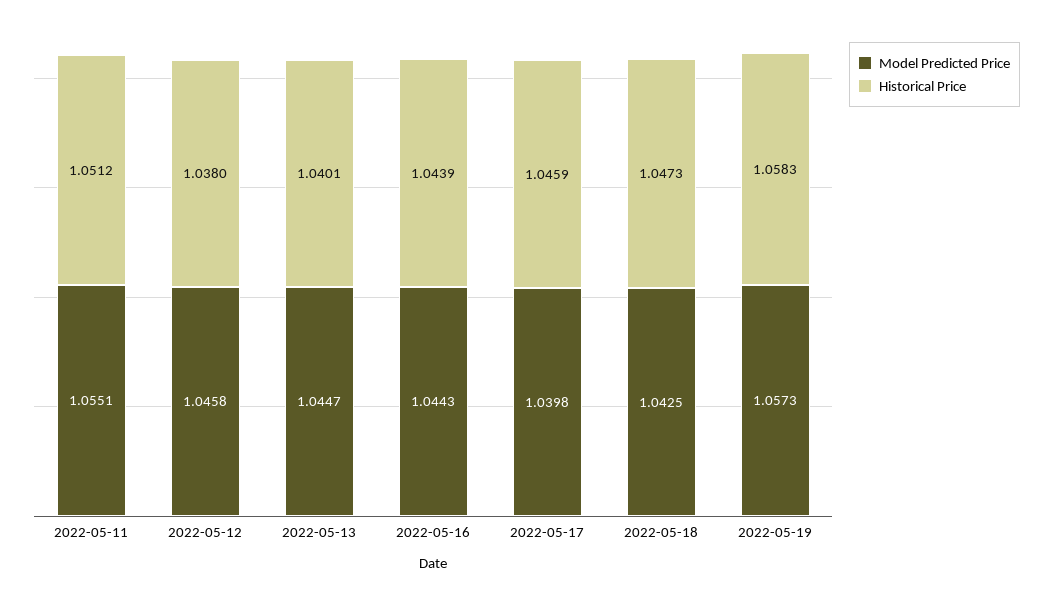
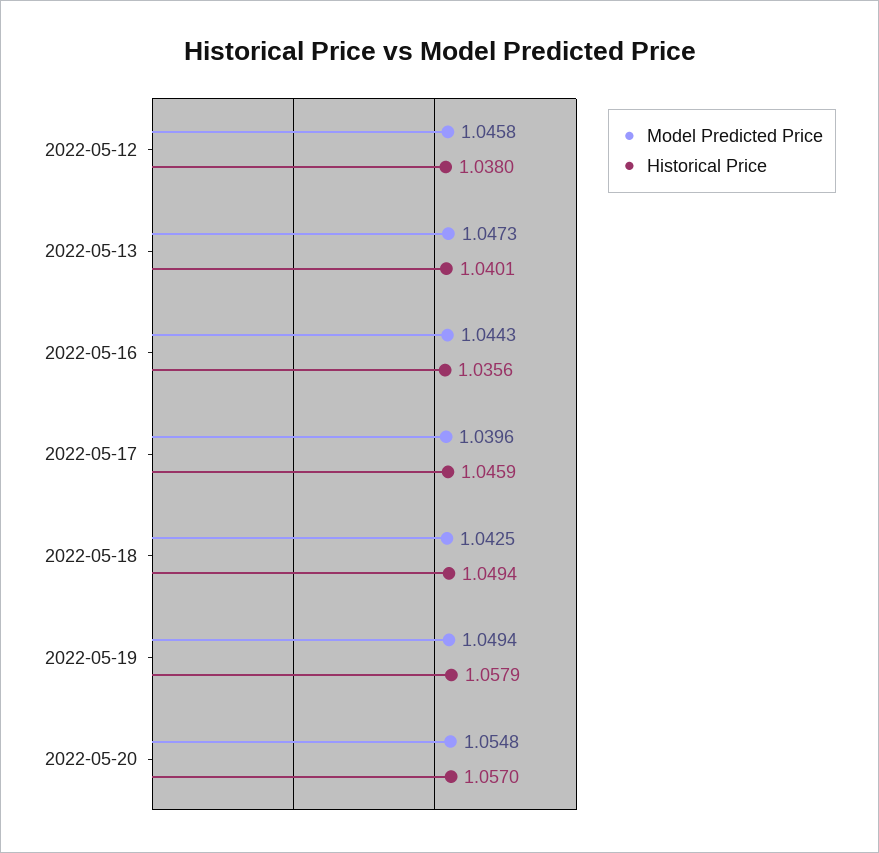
Model Predicted Price, 2022-05-11: 1.0551 -> none
Historical Price, 2022-05-11: 1.0512 -> none
Model Predicted Price, 2022-05-13: 1.0447 -> 1.0473
Historical Price, 2022-05-16: 1.0439 -> 1.0356
Model Predicted Price, 2022-05-17: 1.0398 -> 1.0396
Historical Price, 2022-05-18: 1.0473 -> 1.0494
Model Predicted Price, 2022-05-19: 1.0573 -> 1.0494
Historical Price, 2022-05-19: 1.0583 -> 1.0579
Model Predicted Price, 2022-05-20: none -> 1.0548
Historical Price, 2022-05-20: none -> 1.057

